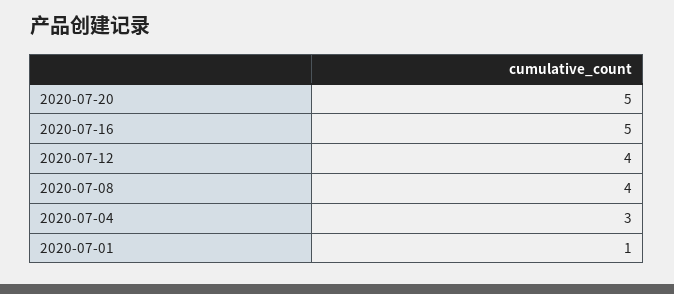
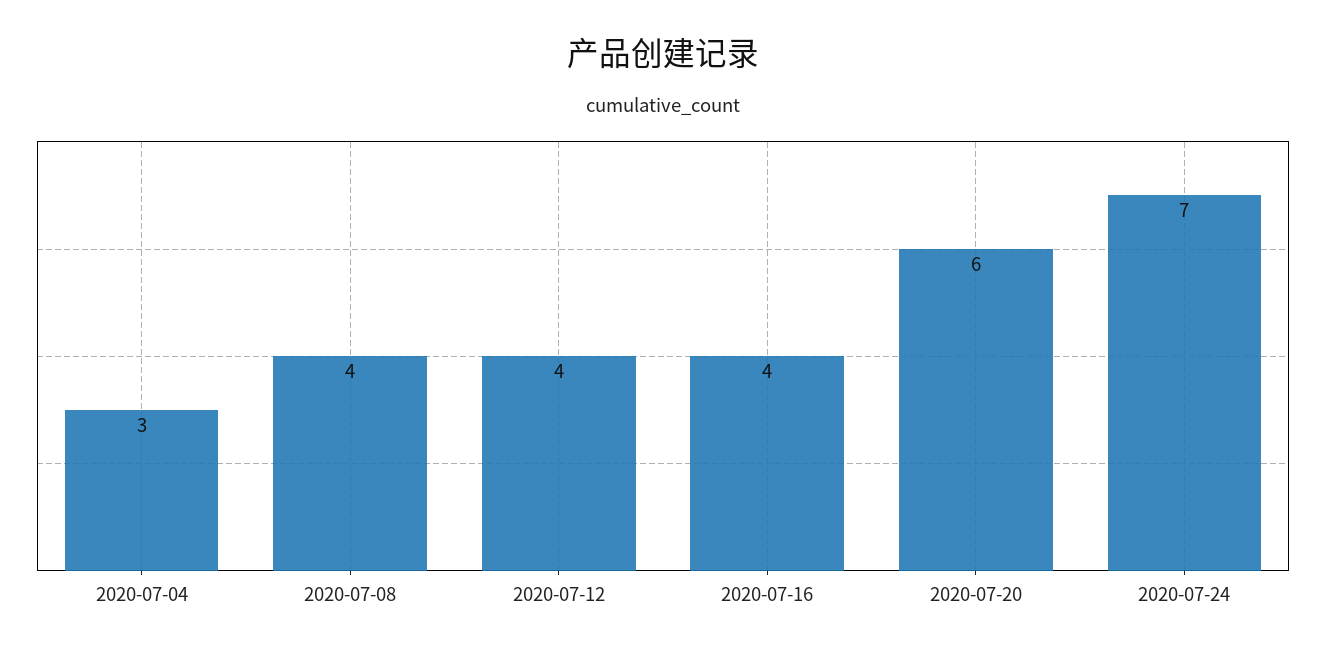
2020-07-20: 5 -> 6
2020-07-16: 5 -> 4
2020-07-01: 1 -> none
2020-07-24: none -> 7

